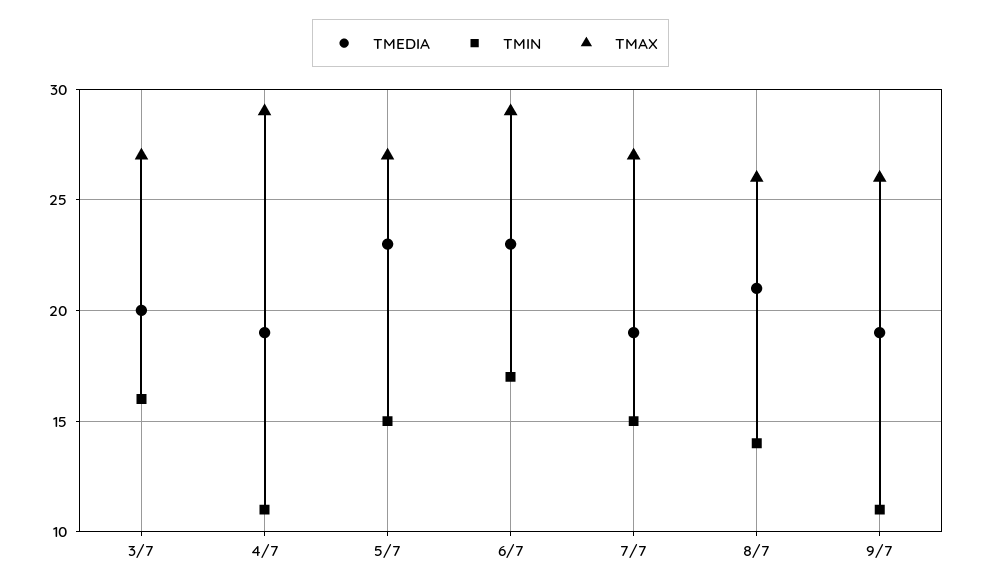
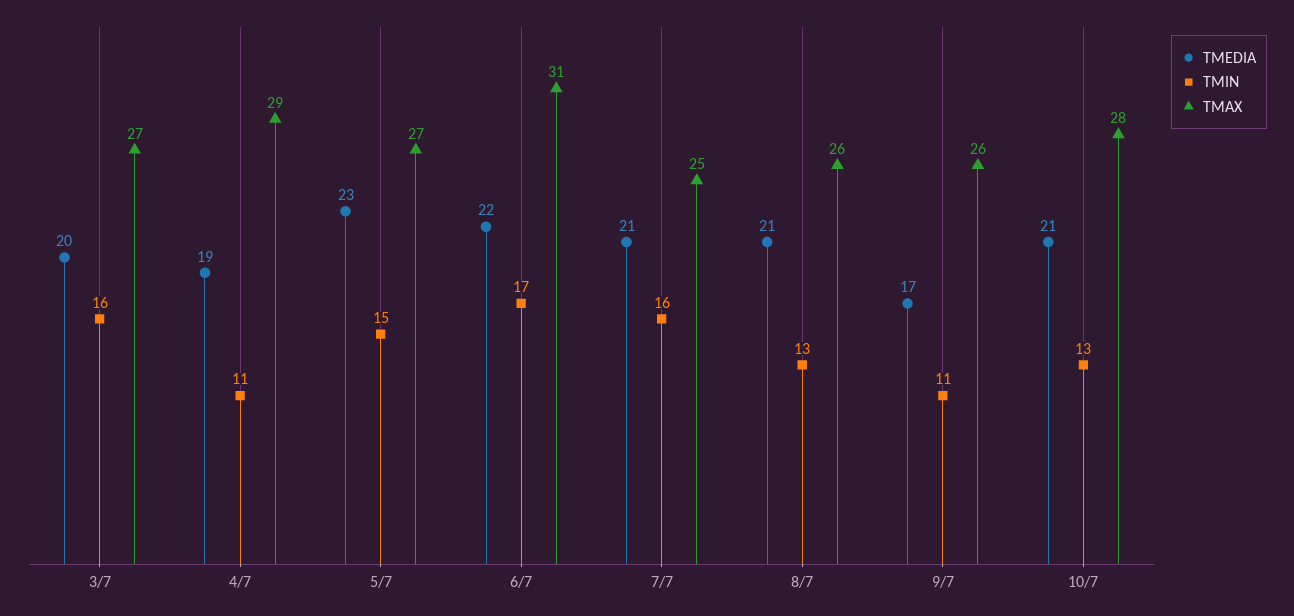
TMEDIA, 6/7: 23 -> 22
TMAX, 6/7: 29 -> 31
TMEDIA, 7/7: 19 -> 21
TMIN, 7/7: 15 -> 16
TMAX, 7/7: 27 -> 25
TMIN, 8/7: 14 -> 13
TMEDIA, 9/7: 19 -> 17
TMEDIA, 10/7: none -> 21
TMIN, 10/7: none -> 13
TMAX, 10/7: none -> 28

